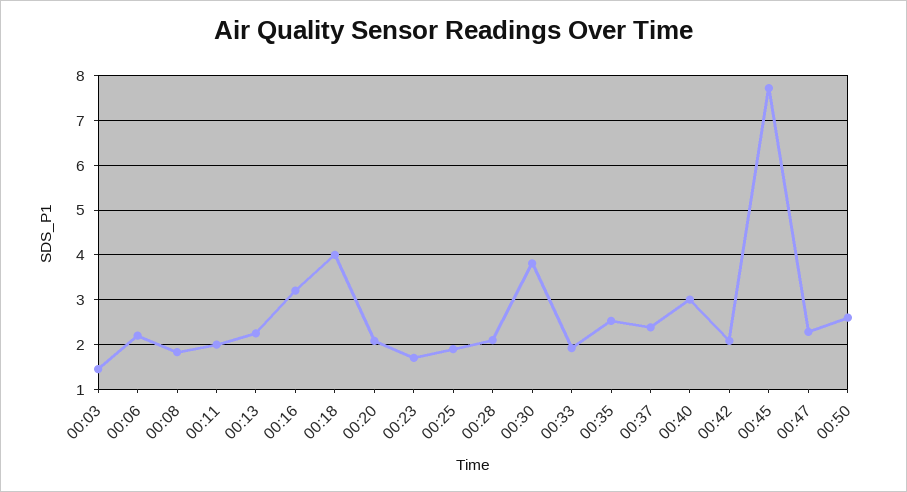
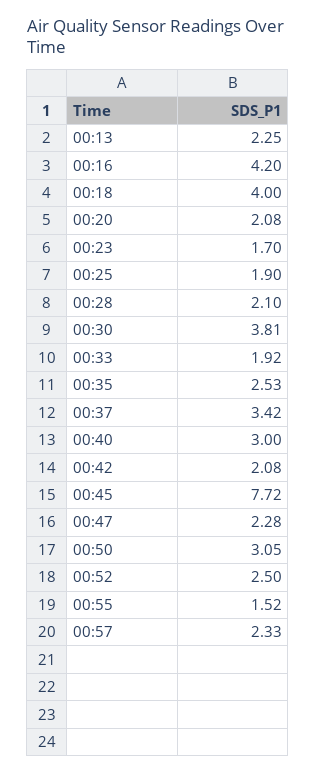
00:03: 1.4 -> none
00:06: 2.2 -> none
00:08: 1.8 -> none
00:11: 2 -> none
00:16: 3.2 -> 4.2
00:37: 2.4 -> 3.42
00:50: 2.6 -> 3.05
00:52: none -> 2.5
00:55: none -> 1.52
00:57: none -> 2.33

